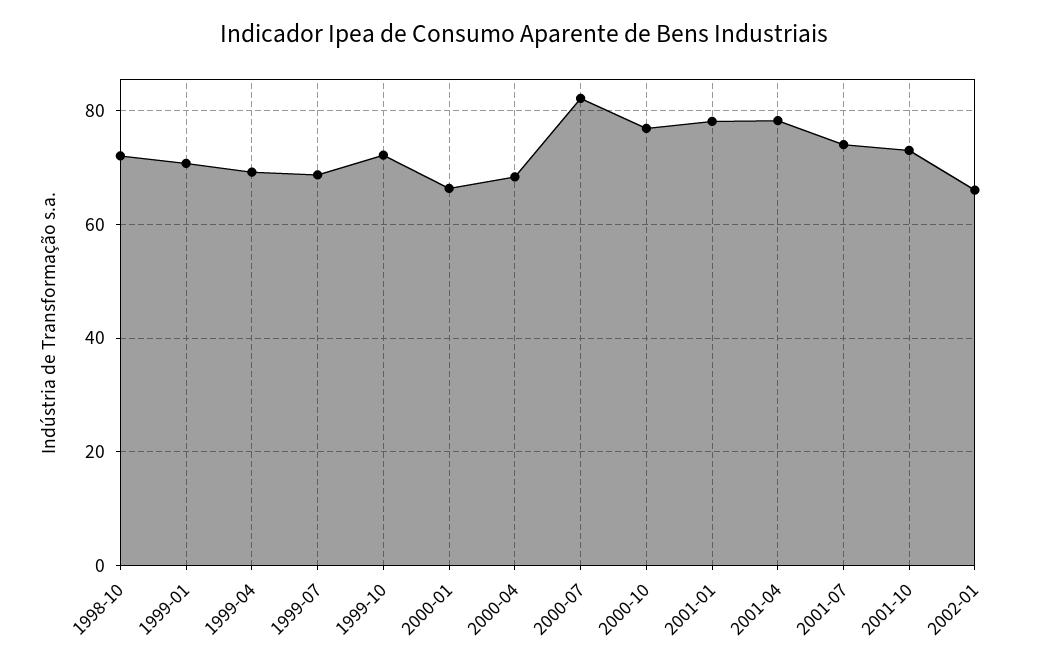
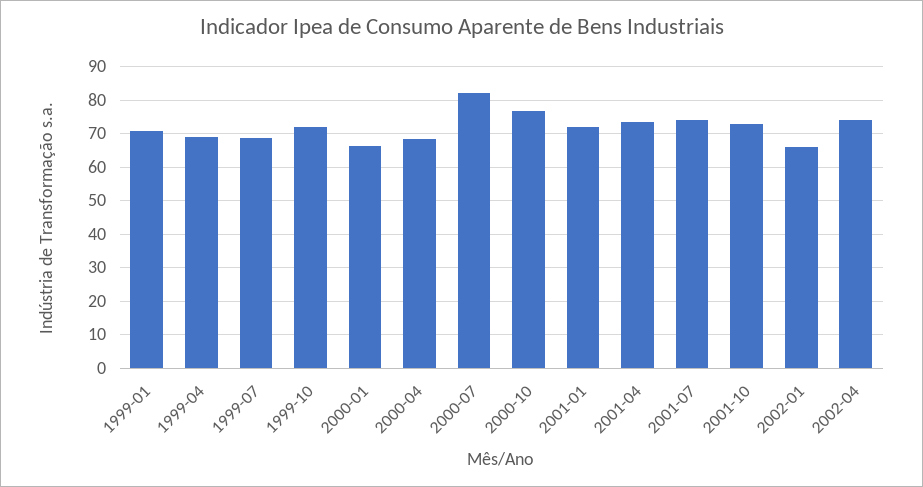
1998-10: 72 -> none
2001-01: 78 -> 72
2001-04: 78 -> 74
2002-04: none -> 74

